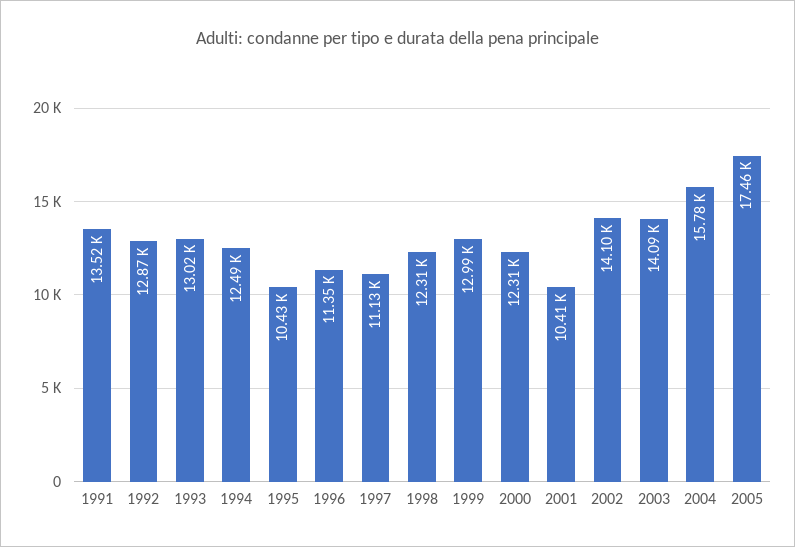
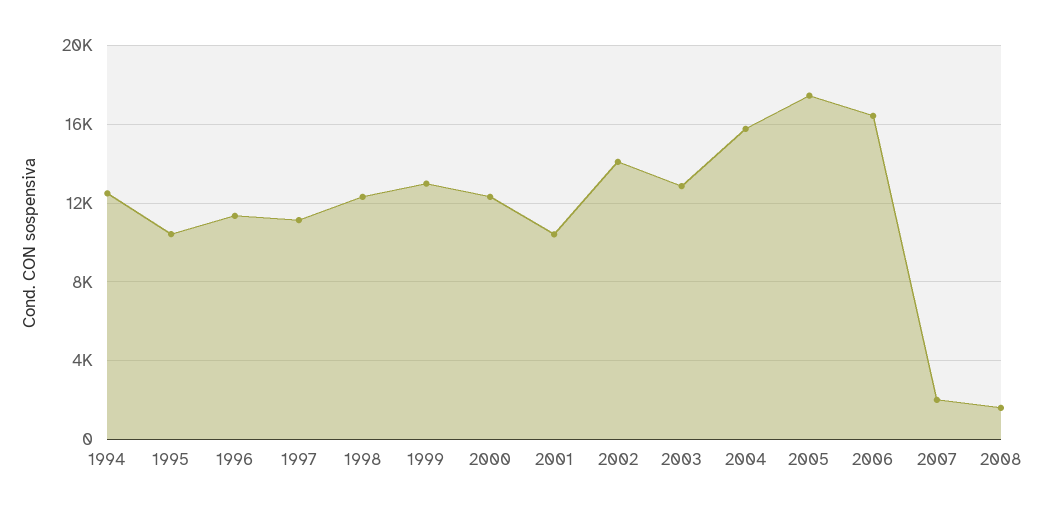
1991: 13520 -> none
1992: 12870 -> none
1993: 13020 -> none
2003: 14090 -> 13000
2006: none -> 16500
2007: none -> 2000
2008: none -> 1500

